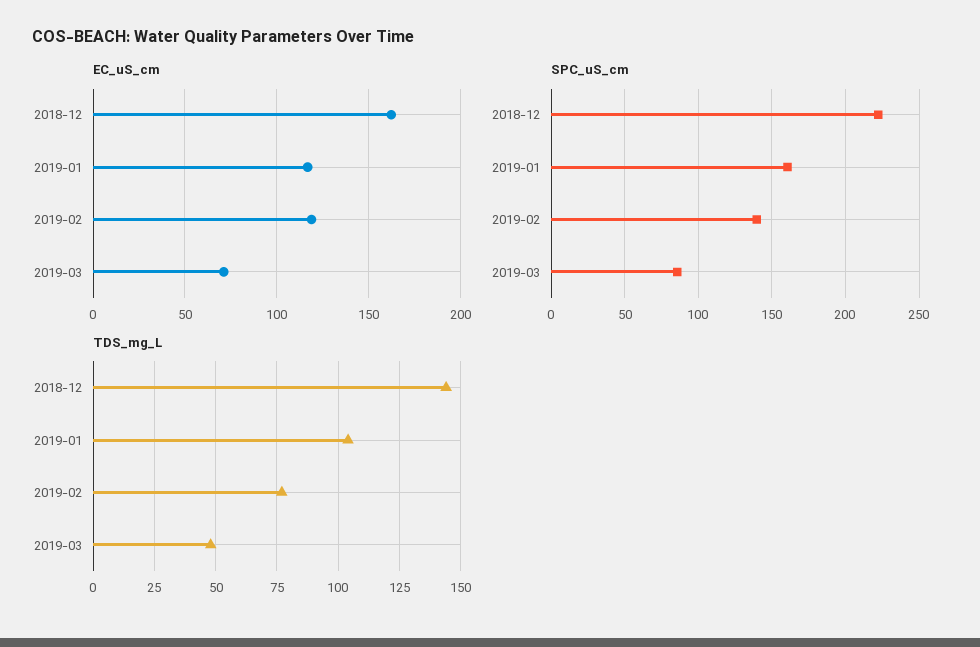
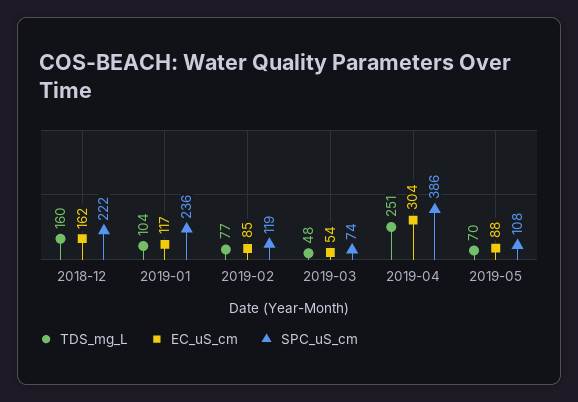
EC_uS_cm, 2019-02: 120 -> 85
EC_uS_cm, 2019-03: 70 -> 54
SPC_uS_cm, 2019-01: 160 -> 236
SPC_uS_cm, 2019-02: 140 -> 119
SPC_uS_cm, 2019-03: 85 -> 74
TDS_mg_L, 2018-12: 145 -> 160
TDS_mg_L, 2019-04: none -> 251
EC_uS_cm, 2019-04: none -> 304
SPC_uS_cm, 2019-04: none -> 386
TDS_mg_L, 2019-05: none -> 70
EC_uS_cm, 2019-05: none -> 88
SPC_uS_cm, 2019-05: none -> 108

